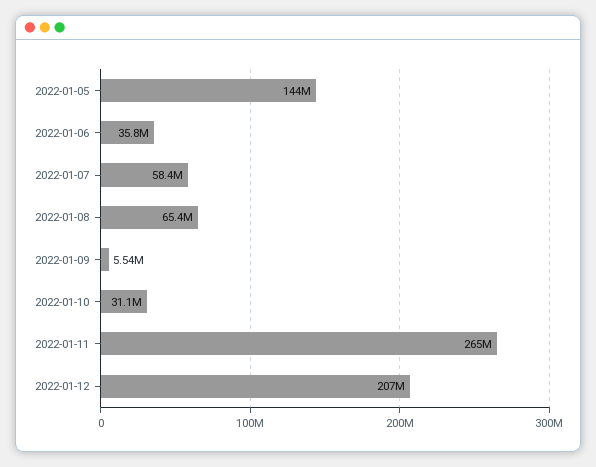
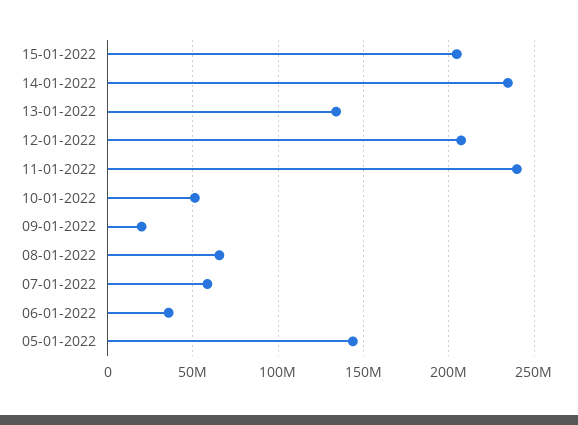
2022-01-09: 5540000 -> 20000000
2022-01-10: 31100000 -> 50000000
2022-01-11: 265000000 -> 240000000
15-01-2022: none -> 205000000
14-01-2022: none -> 235000000
13-01-2022: none -> 135000000

